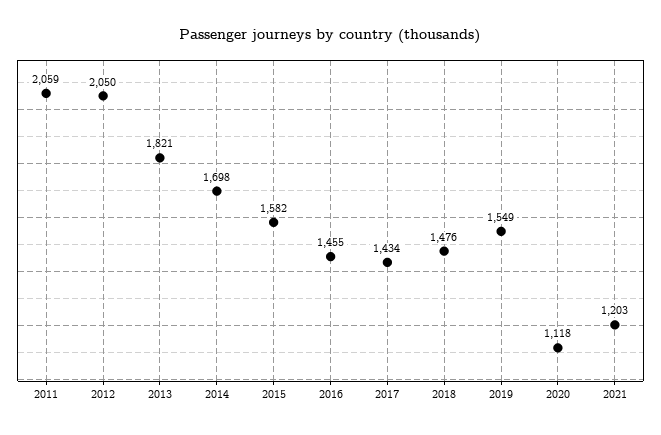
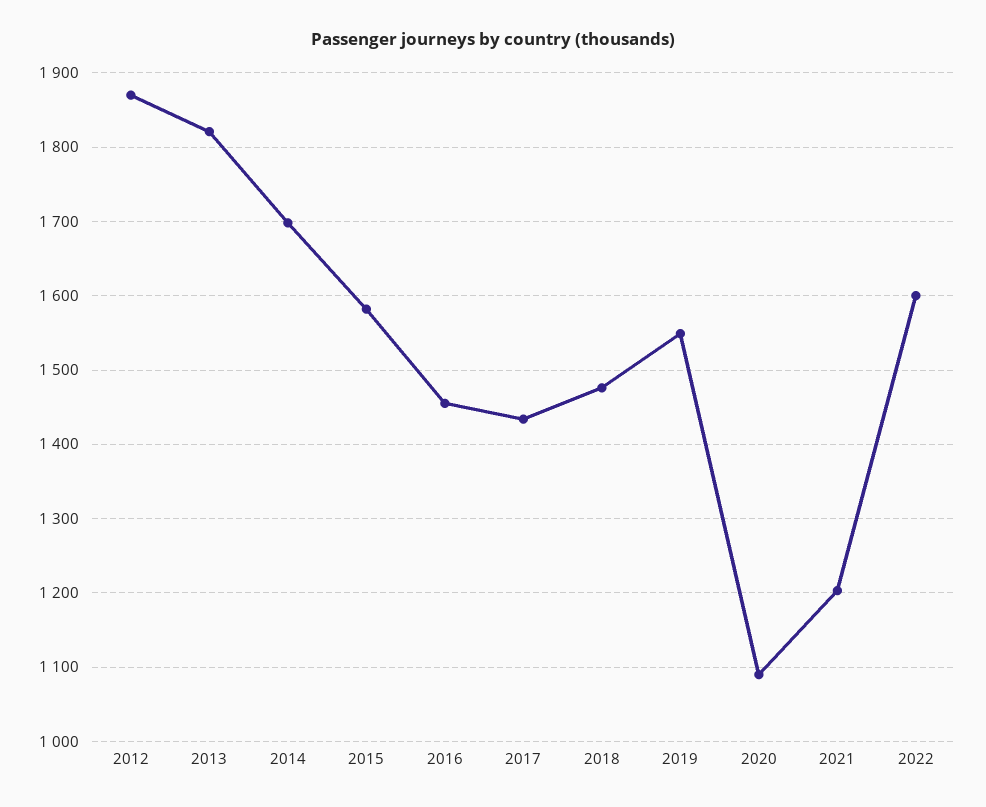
2011: 2059 -> none
2012: 2050 -> 1870
2020: 1118 -> 1090
2022: none -> 1600

